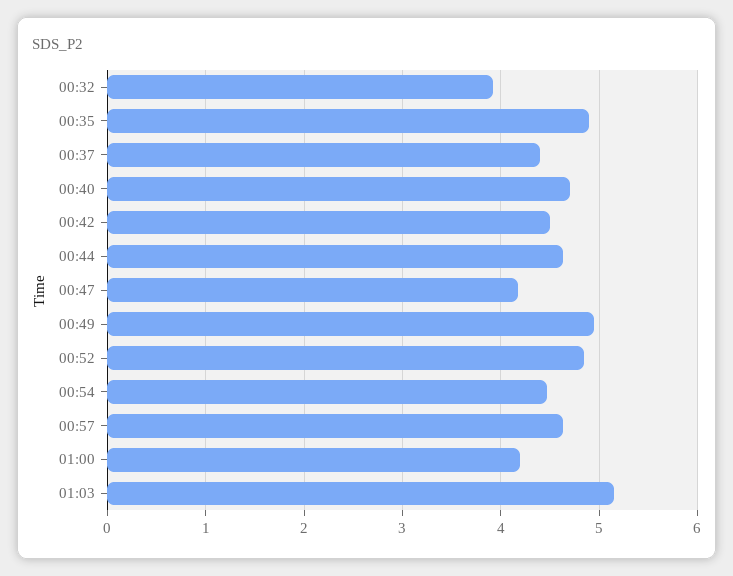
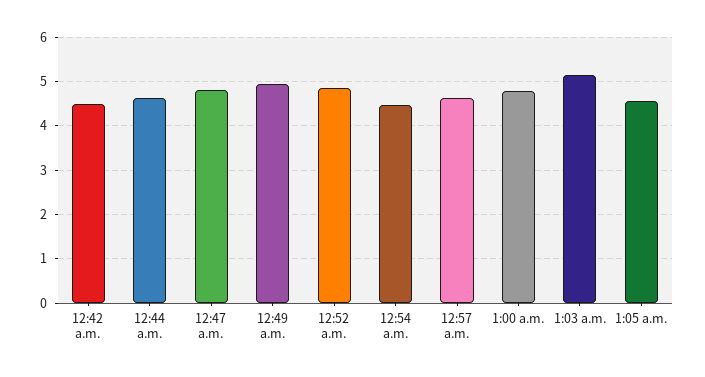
00:32: 3.9 -> none
00:35: 4.9 -> none
00:37: 4.4 -> none
00:40: 4.7 -> none
00:47: 4.2 -> 4.8
01:00: 4.2 -> 4.8
1:05 a.m.: none -> 4.6

